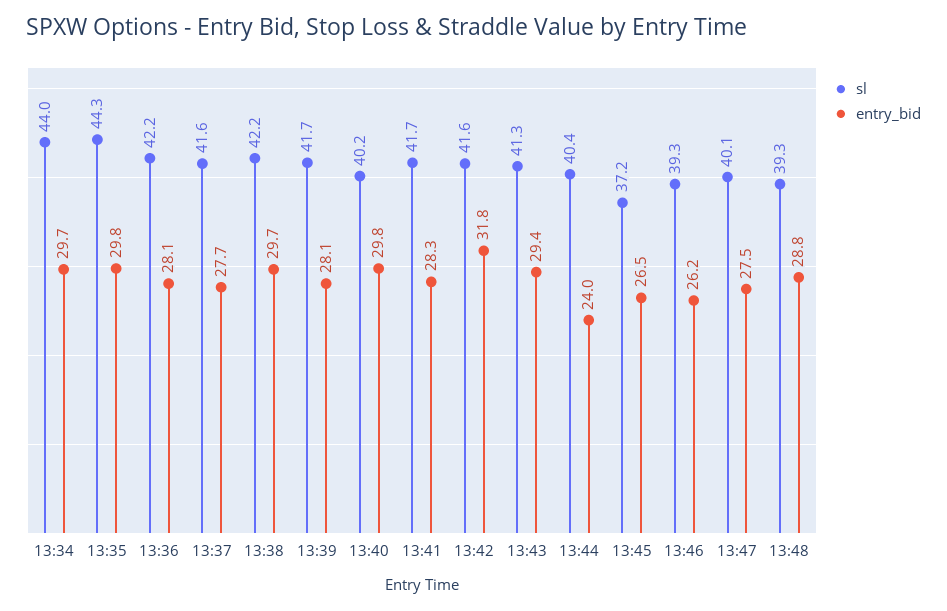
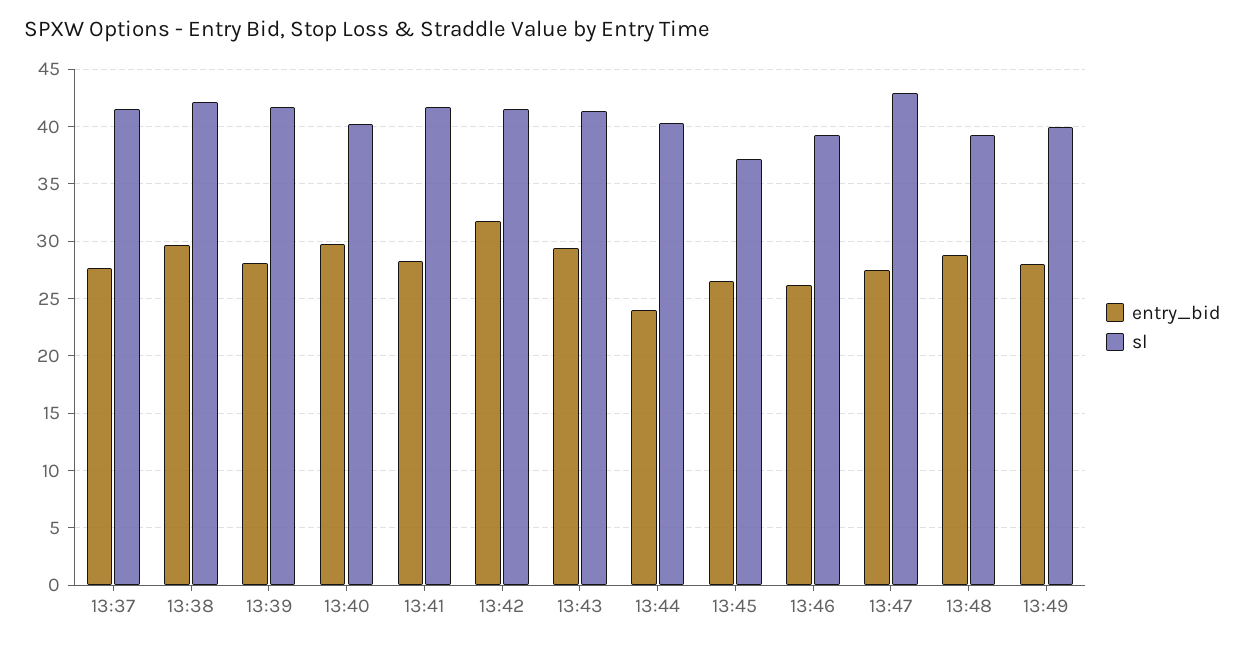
sl, 13:34: 44 -> none
entry_bid, 13:34: 29.7 -> none
sl, 13:35: 44.3 -> none
entry_bid, 13:35: 29.8 -> none
sl, 13:36: 42.2 -> none
entry_bid, 13:36: 28.1 -> none
sl, 13:47: 40.1 -> 43
entry_bid, 13:49: none -> 28
sl, 13:49: none -> 40

